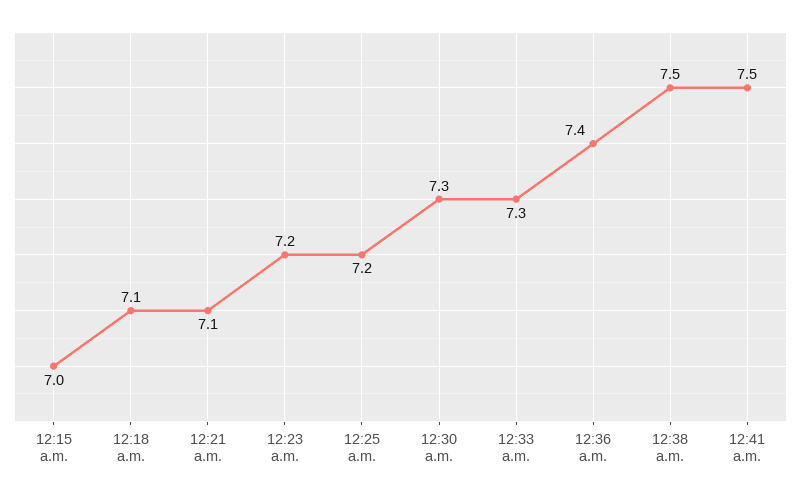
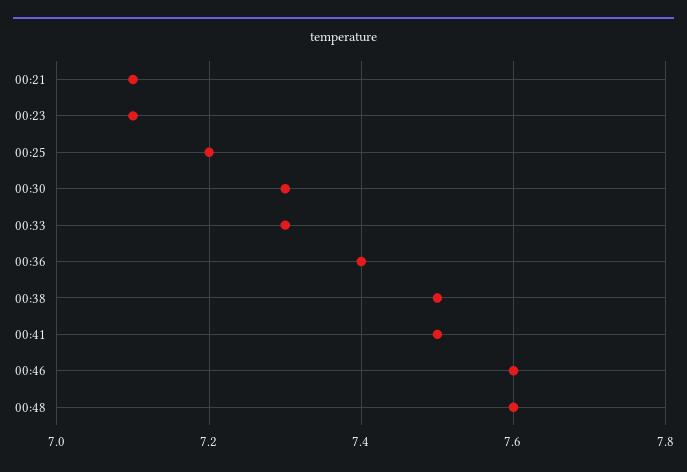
12:15 a.m.: 7 -> none
12:18 a.m.: 7.1 -> none
12:23 a.m.: 7.2 -> 7.1
00:46: none -> 7.6
00:48: none -> 7.6

